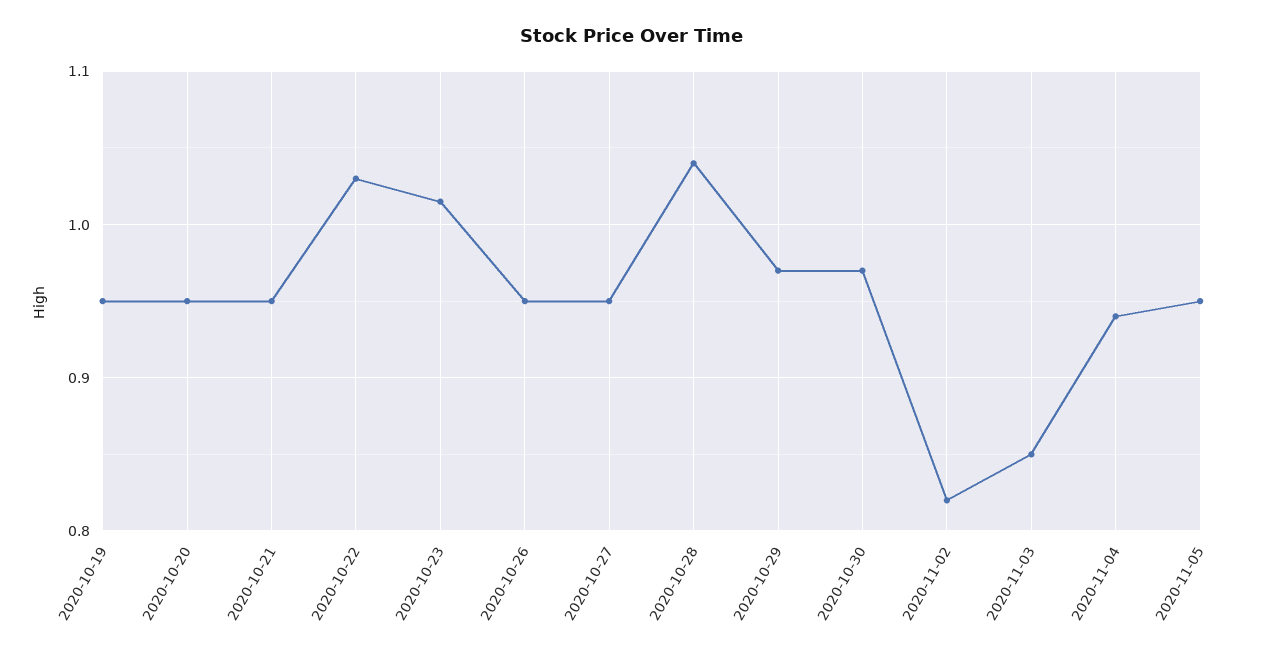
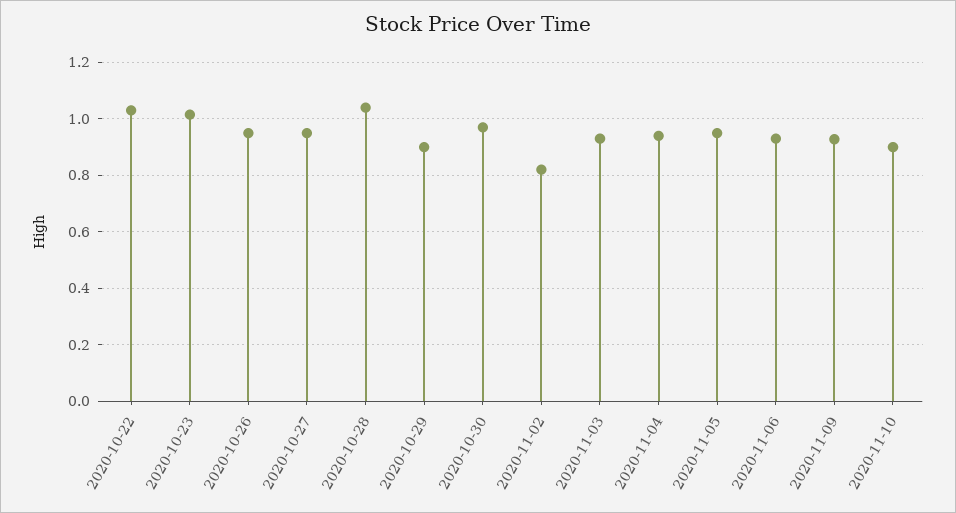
2020-10-19: 0.95 -> none
2020-10-20: 0.95 -> none
2020-10-21: 0.95 -> none
2020-10-29: 0.97 -> 0.9
2020-11-03: 0.85 -> 0.925
2020-11-06: none -> 0.925
2020-11-09: none -> 0.925
2020-11-10: none -> 0.9

